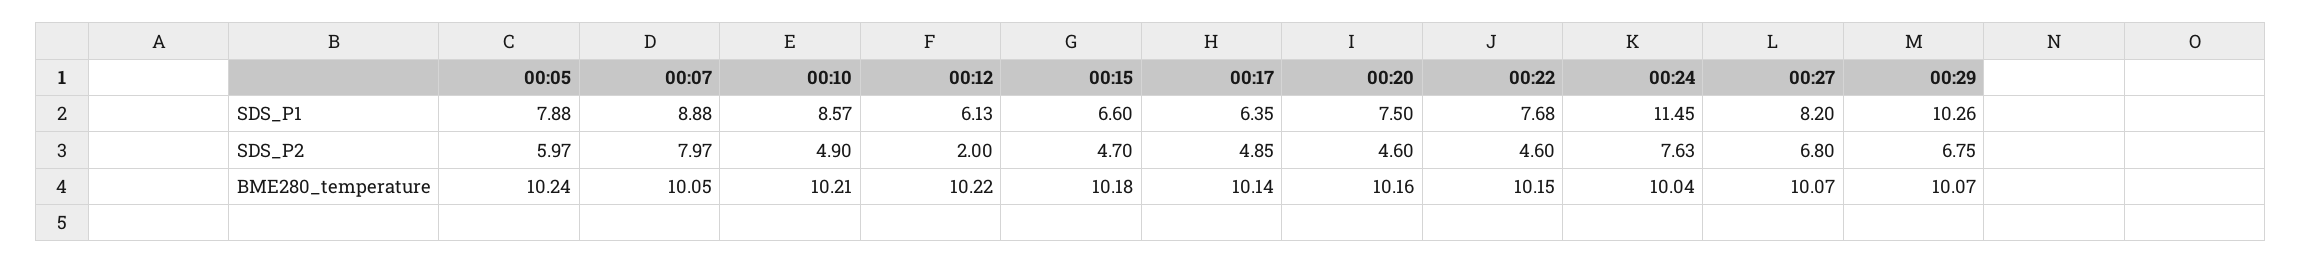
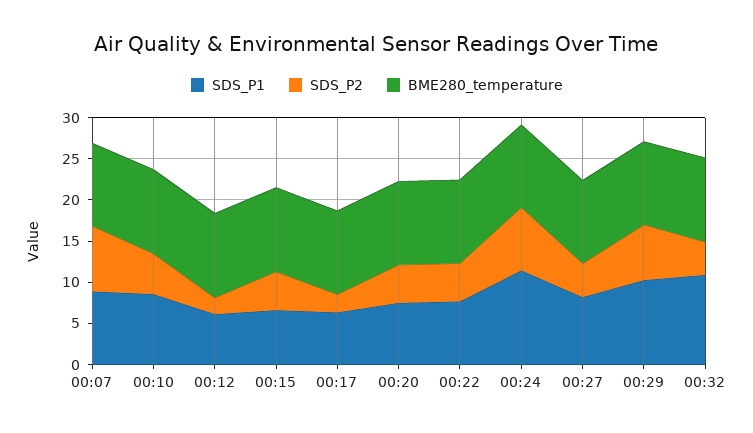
SDS_P1, 00:05: 7.88 -> none
SDS_P2, 00:05: 5.97 -> none
SDS_P2, 00:17: 4.85 -> 2
SDS_P2, 00:27: 6.8 -> 4
BME280_temperature, 00:05: 10.24 -> none
SDS_P1, 00:32: none -> 11
SDS_P2, 00:32: none -> 4
BME280_temperature, 00:32: none -> 10

